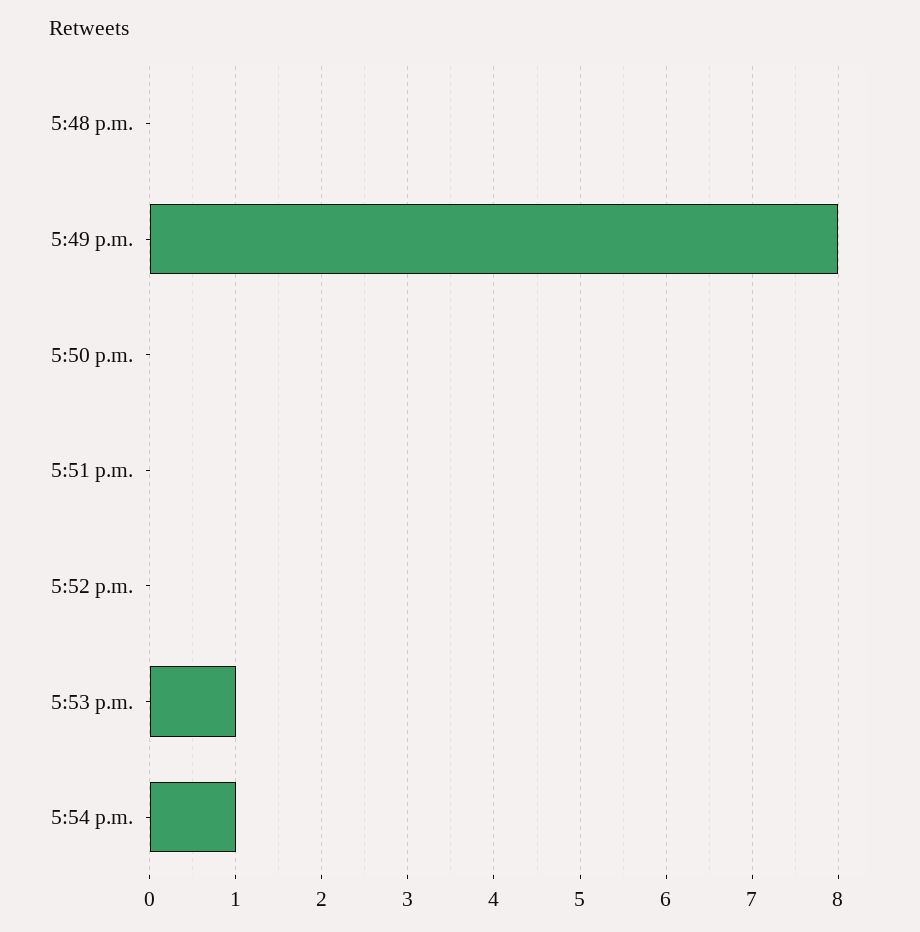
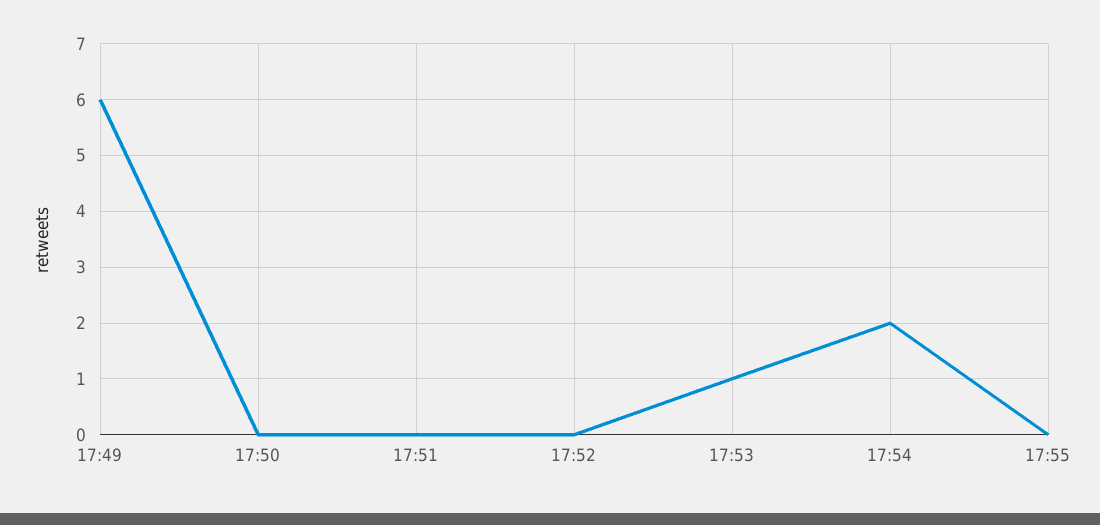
5:48 p.m.: 0 -> none
5:49 p.m.: 8 -> 6
5:54 p.m.: 1 -> 2
17:55: none -> 0

